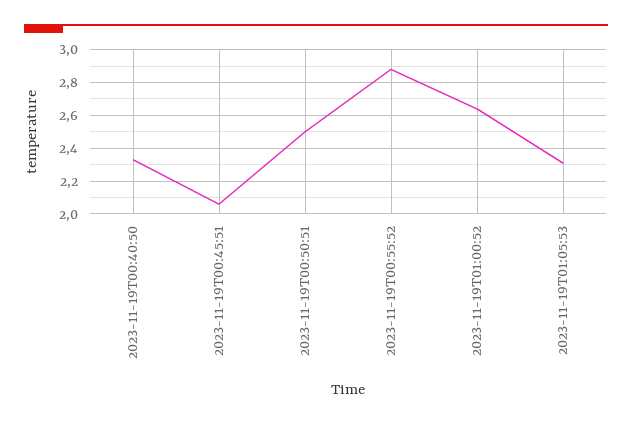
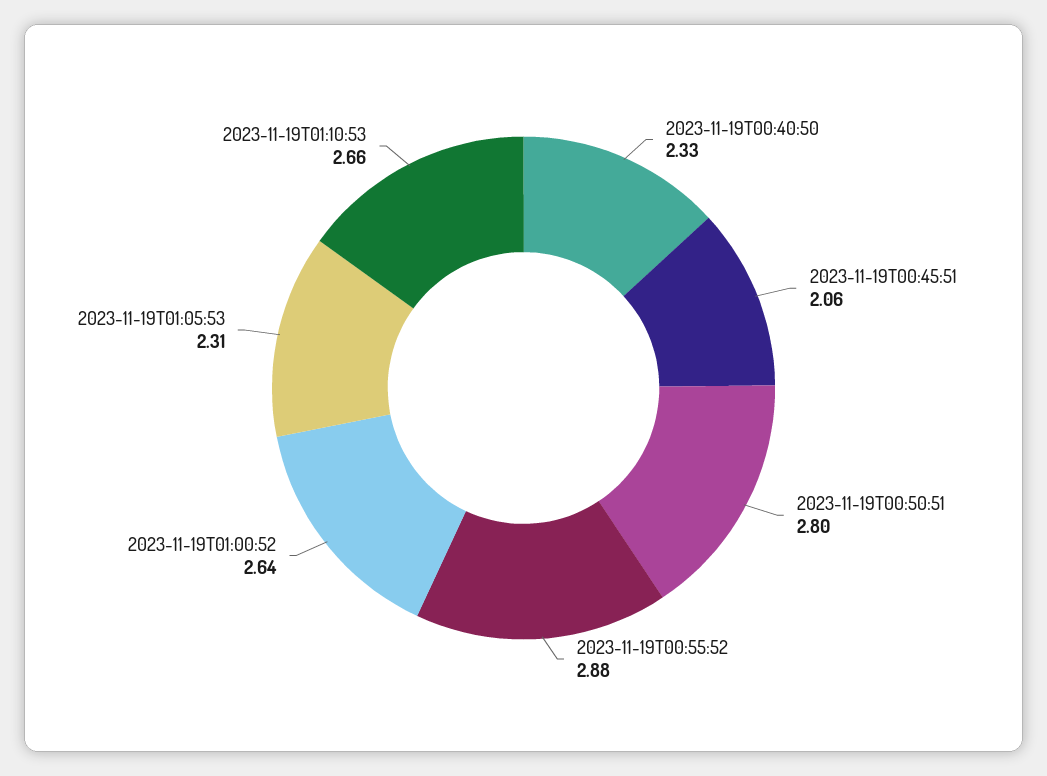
2023-11-19T00:50:51: 2.5 -> 2.8
2023-11-19T01:10:53: none -> 2.66

